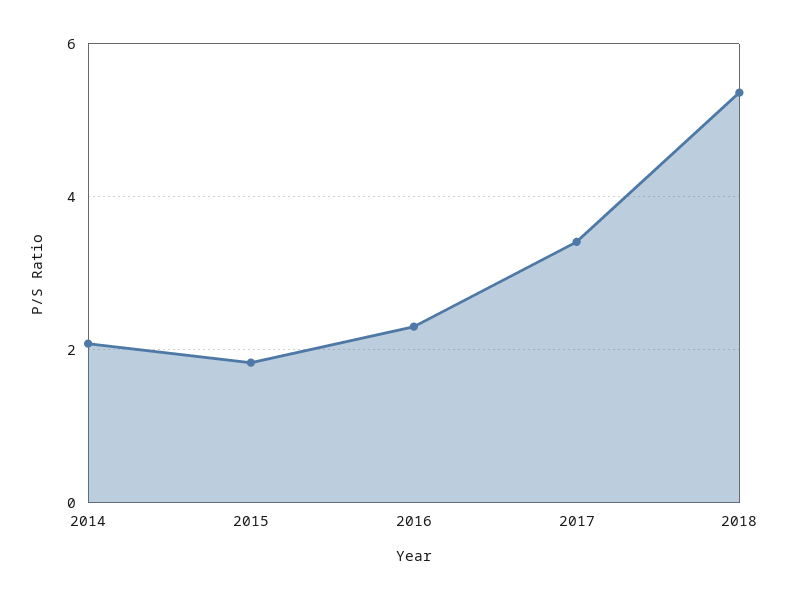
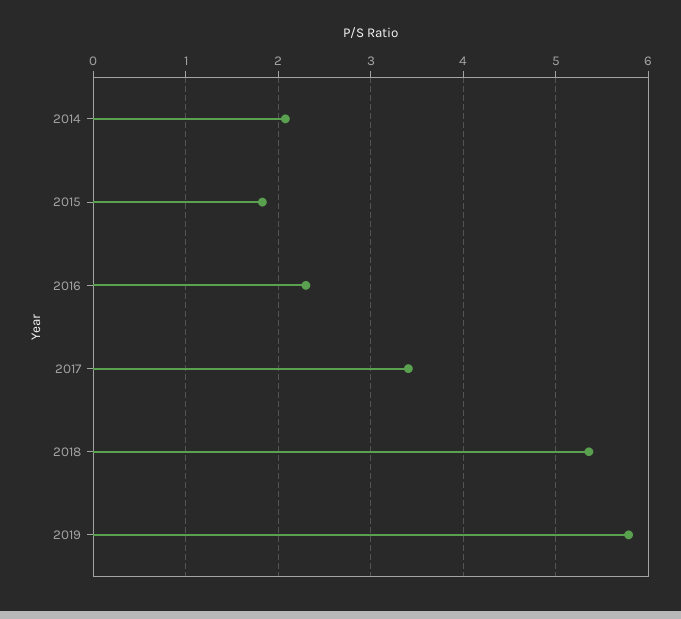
2019: none -> 5.8

